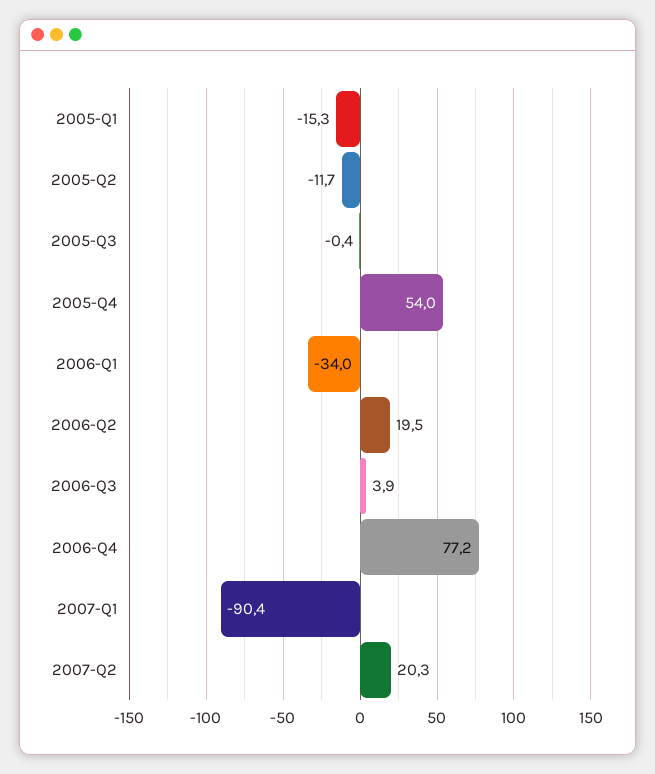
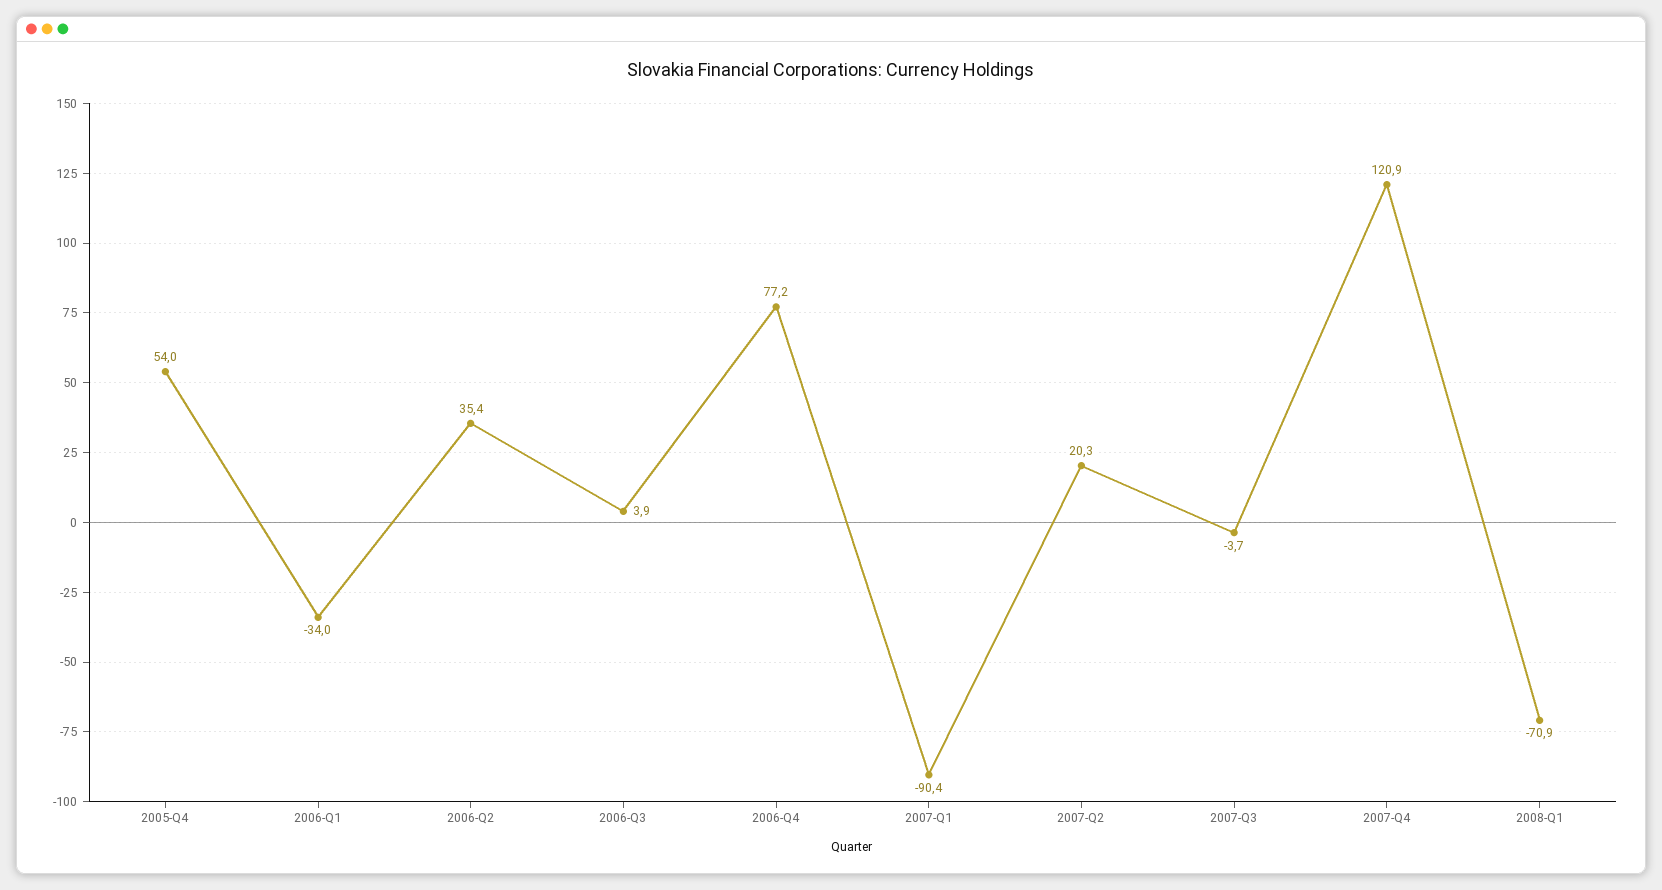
2005-Q1: -15.3 -> none
2005-Q2: -11.7 -> none
2005-Q3: -0.4 -> none
2006-Q2: 19.5 -> 35.4
2007-Q3: none -> -3.7
2007-Q4: none -> 120.9
2008-Q1: none -> -70.9

